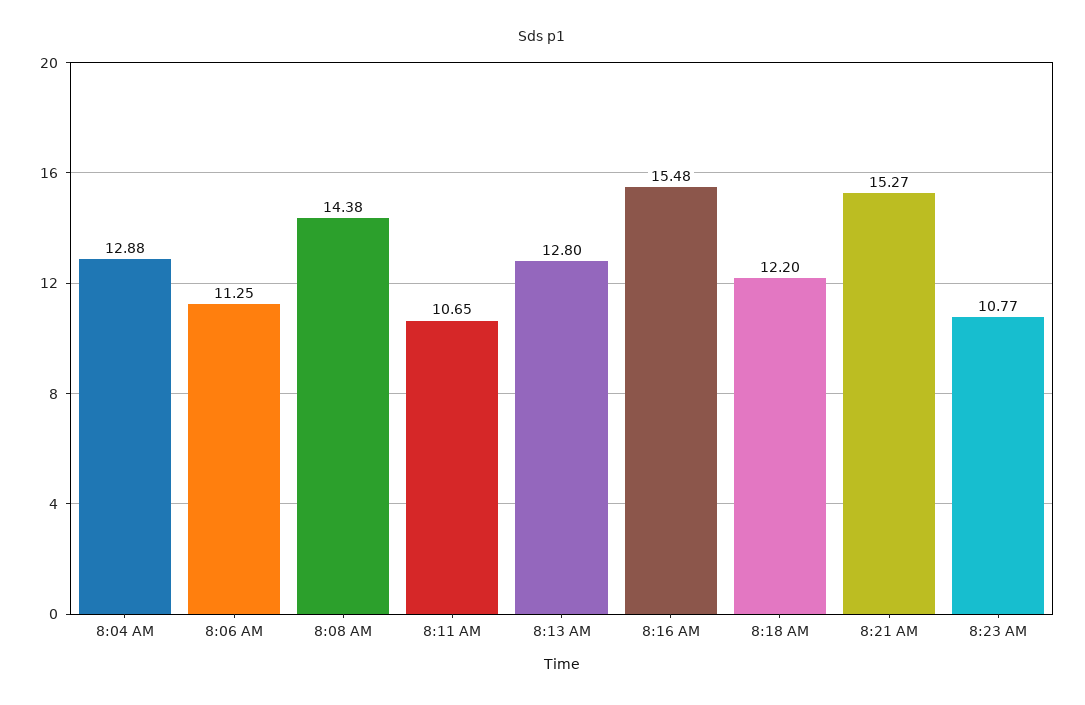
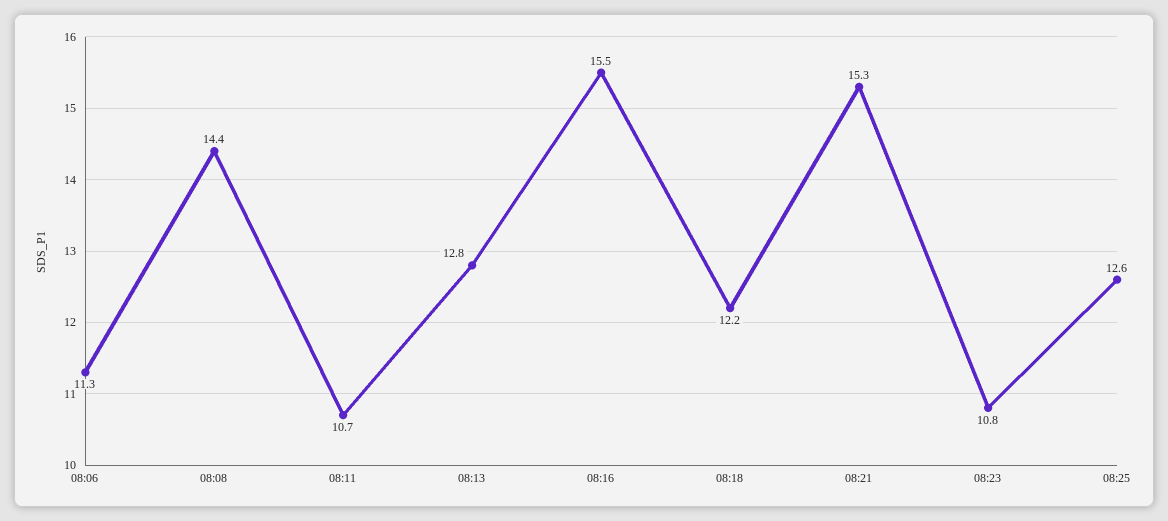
8:04 AM: 12.88 -> none
08:25: none -> 12.6

